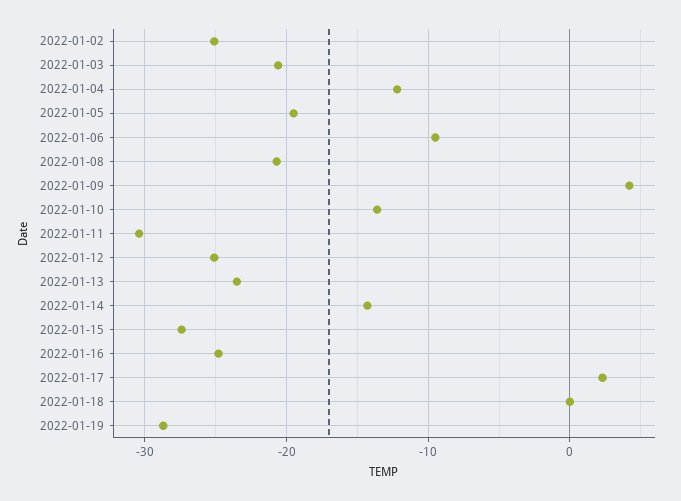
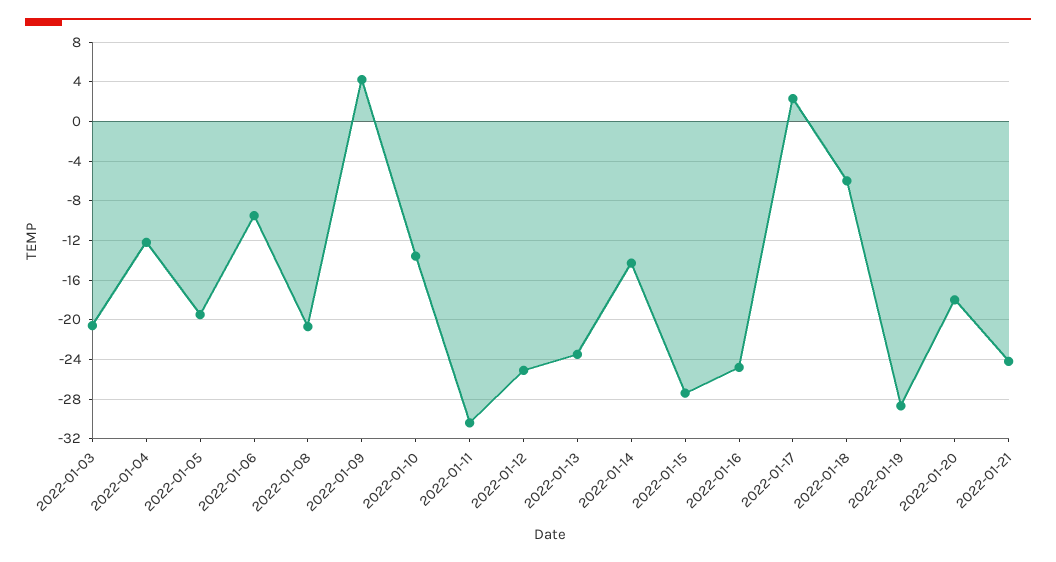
2022-01-02: -25 -> none
2022-01-18: 0 -> -6
2022-01-20: none -> -18
2022-01-21: none -> -24

